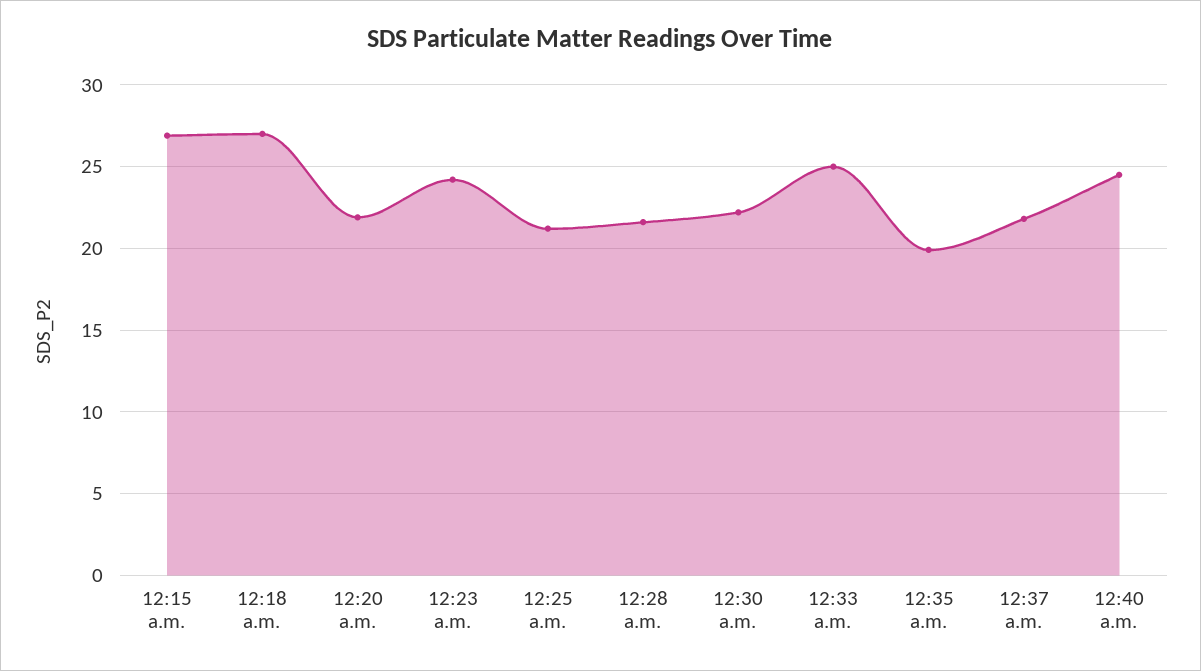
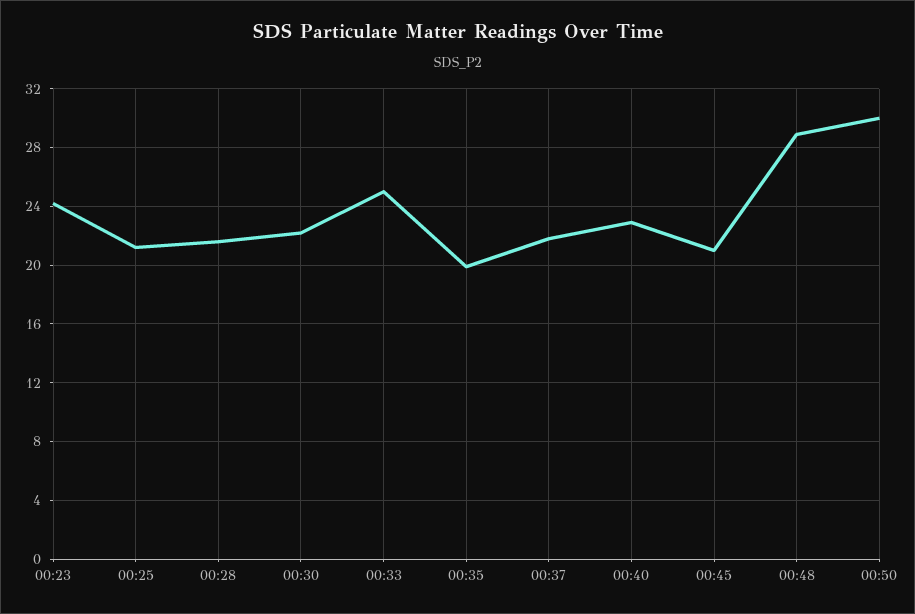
12:15 a.m.: 27 -> none
12:18 a.m.: 27 -> none
12:20 a.m.: 22 -> none
12:40 a.m.: 24.5 -> 23
00:45: none -> 21
00:48: none -> 29
00:50: none -> 30

